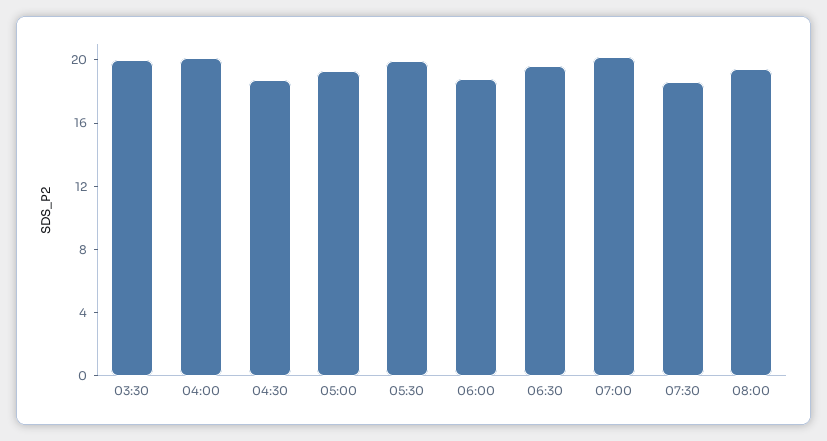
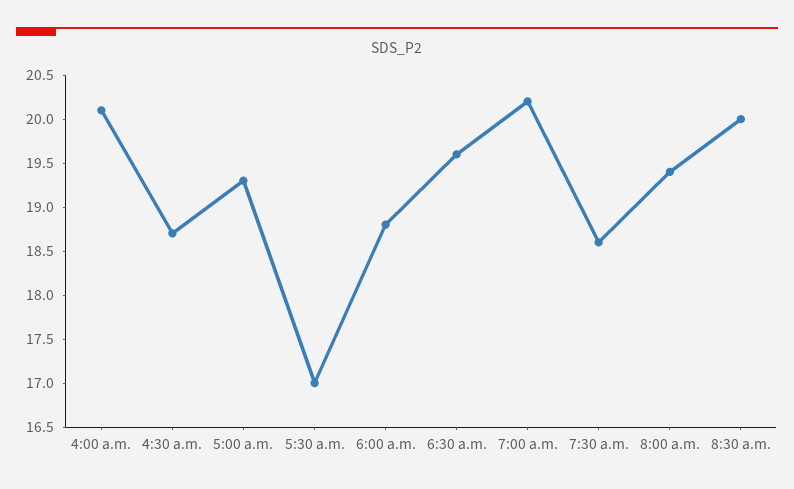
03:30: 20 -> none
05:30: 20 -> 17
8:30 a.m.: none -> 20

